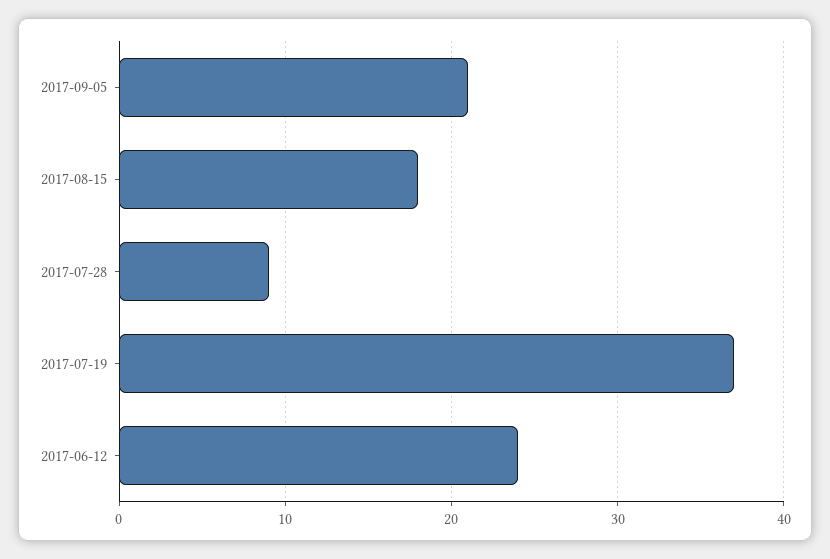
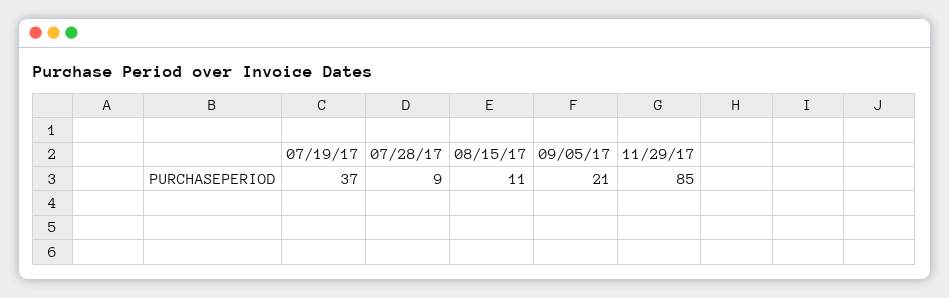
2017-08-15: 18 -> 11
2017-06-12: 24 -> none
11/29/17: none -> 85

